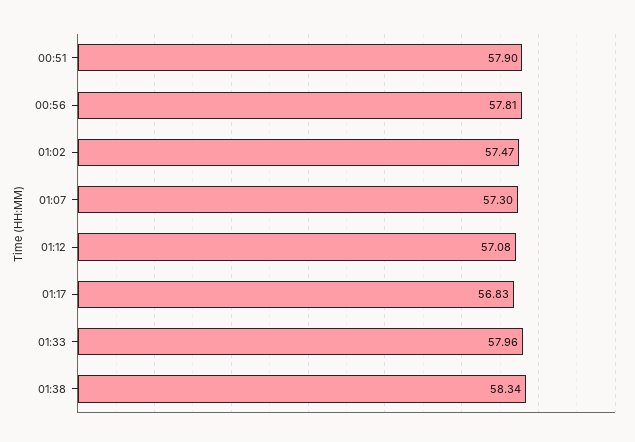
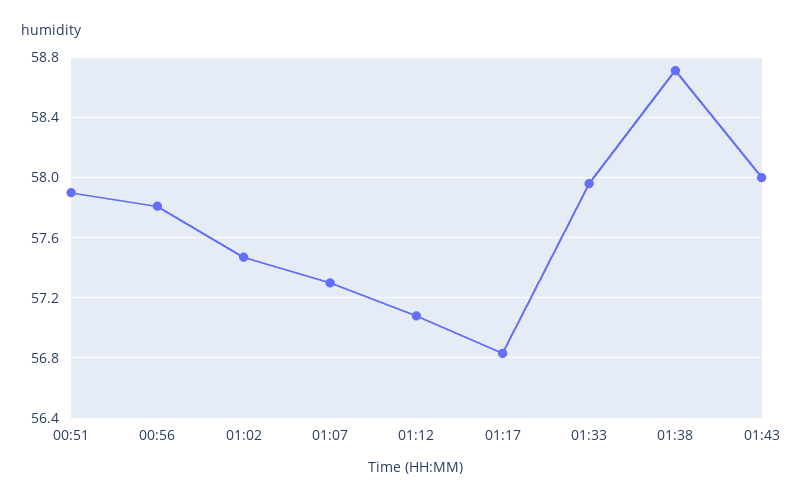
01:38: 58.34 -> 58.7
01:43: none -> 58

